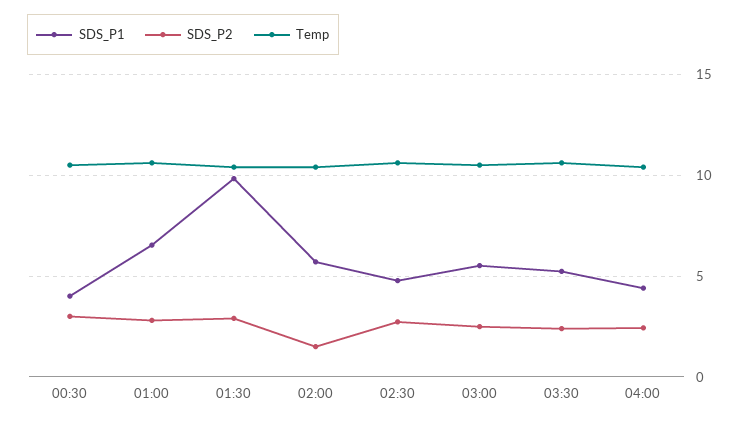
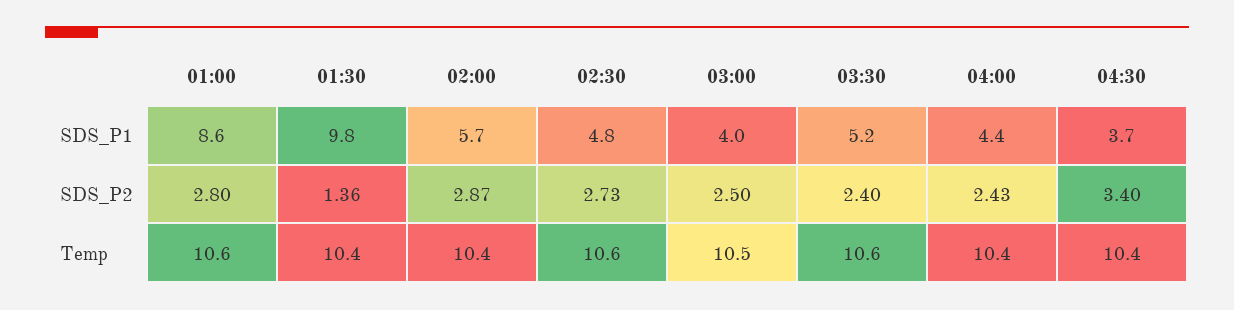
SDS_P1, 00:30: 4 -> none
SDS_P2, 00:30: 3 -> none
Temp, 00:30: 10.5 -> none
SDS_P1, 01:00: 6.5 -> 8.6
SDS_P2, 01:30: 3 -> 1.36
SDS_P2, 02:00: 1.5 -> 2.87
SDS_P1, 03:00: 5.5 -> 4
SDS_P1, 04:30: none -> 3.7
SDS_P2, 04:30: none -> 3.4
Temp, 04:30: none -> 10.4

